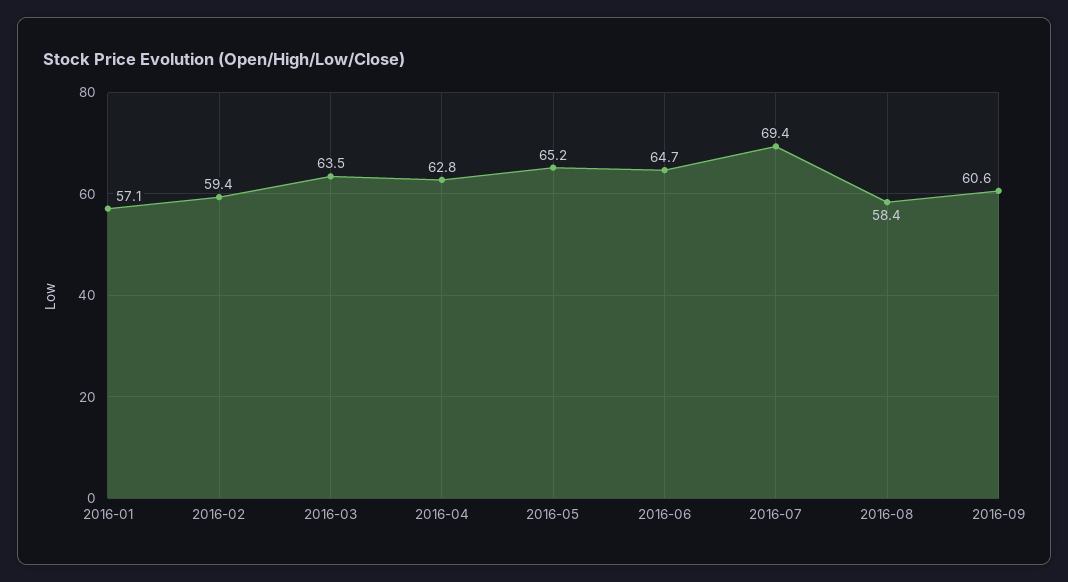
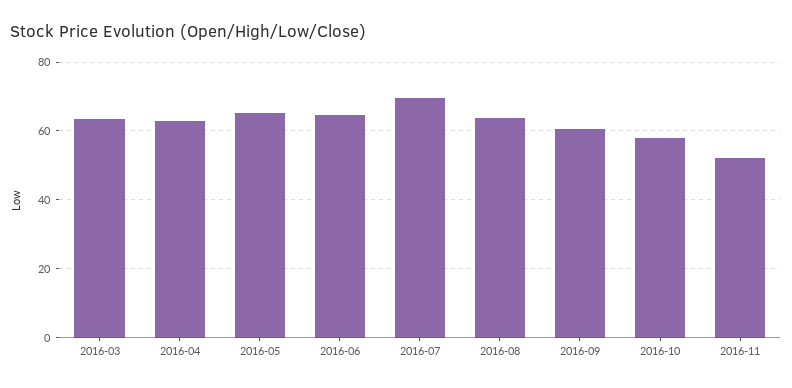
2016-01: 57.1 -> none
2016-02: 59.4 -> none
2016-08: 58.4 -> 64
2016-10: none -> 58
2016-11: none -> 52

